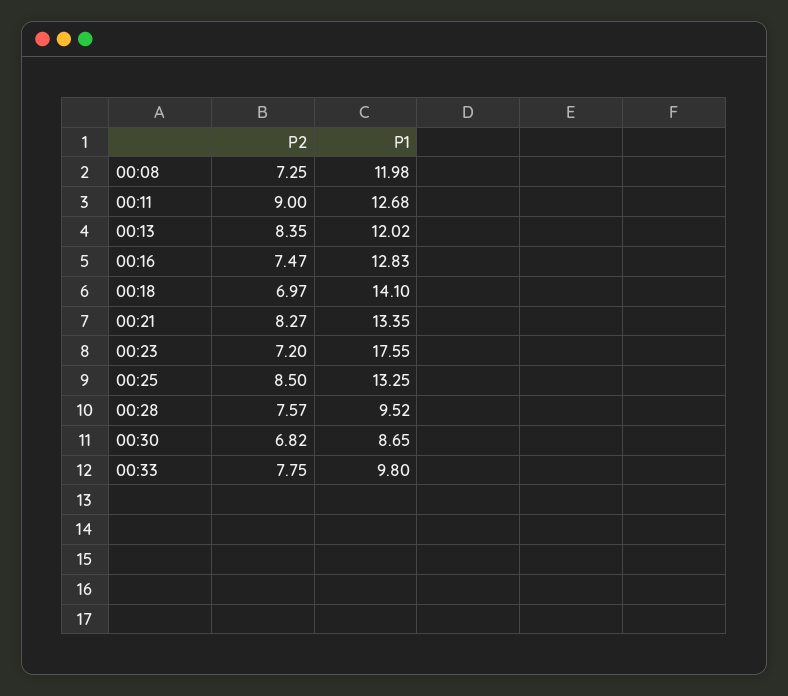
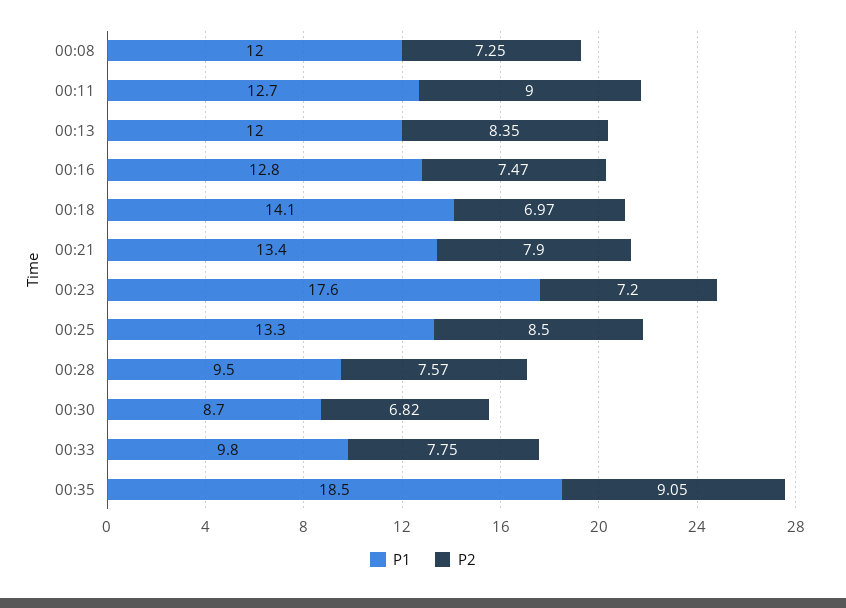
P2, 00:21: 8.27 -> 7.9
P1, 00:35: none -> 18.5
P2, 00:35: none -> 9.05

